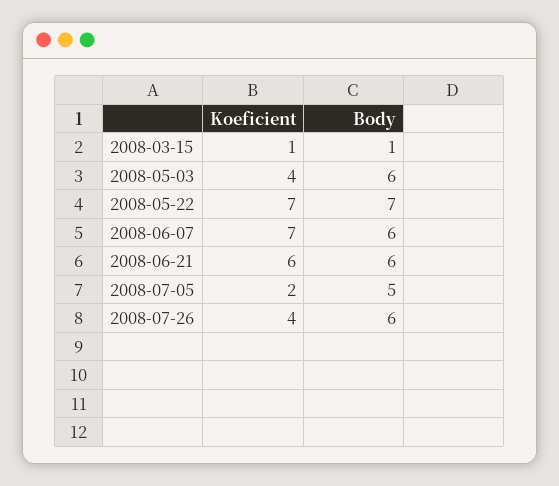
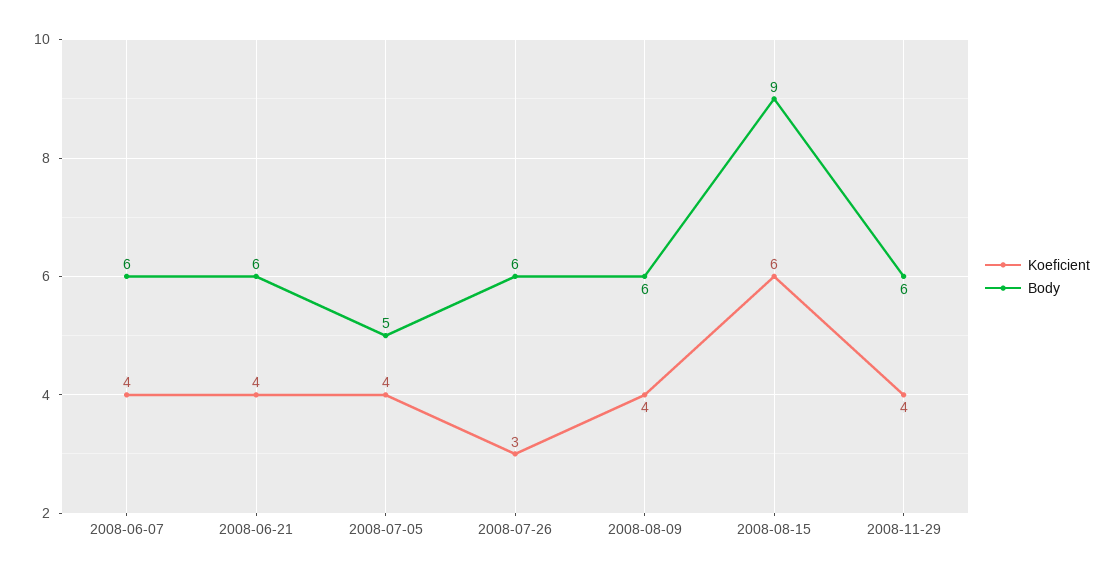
Koeficient, 2008-03-15: 1 -> none
Body, 2008-03-15: 1 -> none
Koeficient, 2008-05-03: 4 -> none
Body, 2008-05-03: 6 -> none
Koeficient, 2008-05-22: 7 -> none
Body, 2008-05-22: 7 -> none
Koeficient, 2008-06-07: 7 -> 4
Koeficient, 2008-06-21: 6 -> 4
Koeficient, 2008-07-05: 2 -> 4
Koeficient, 2008-07-26: 4 -> 3
Koeficient, 2008-08-09: none -> 4
Body, 2008-08-09: none -> 6
Koeficient, 2008-08-15: none -> 6
Body, 2008-08-15: none -> 9
Koeficient, 2008-11-29: none -> 4
Body, 2008-11-29: none -> 6

